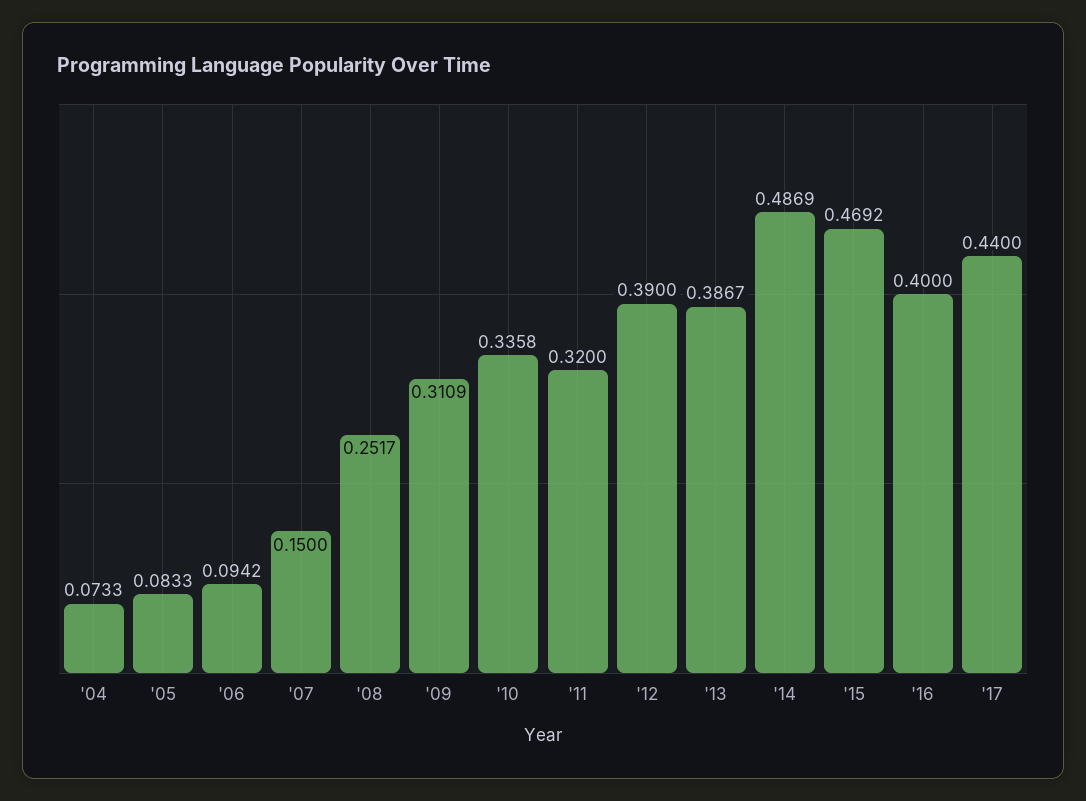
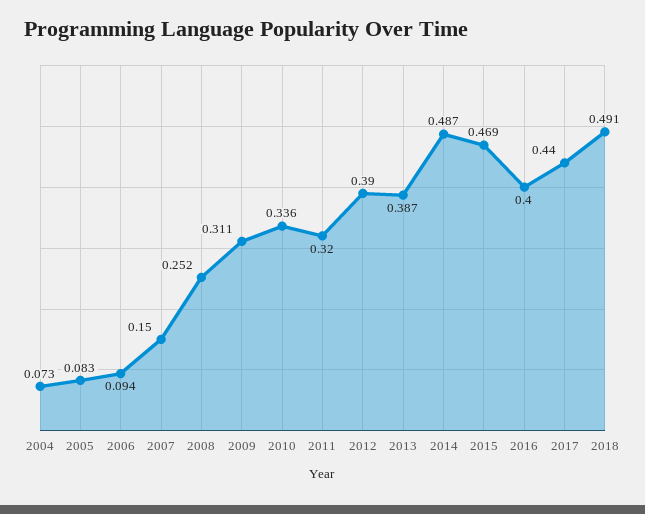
2018: none -> 0.491

